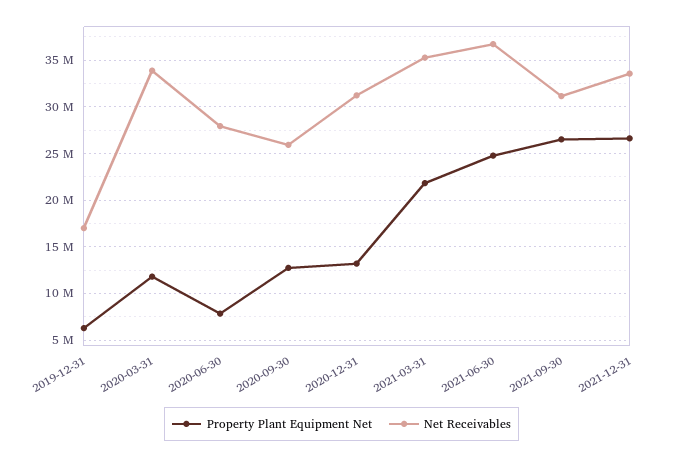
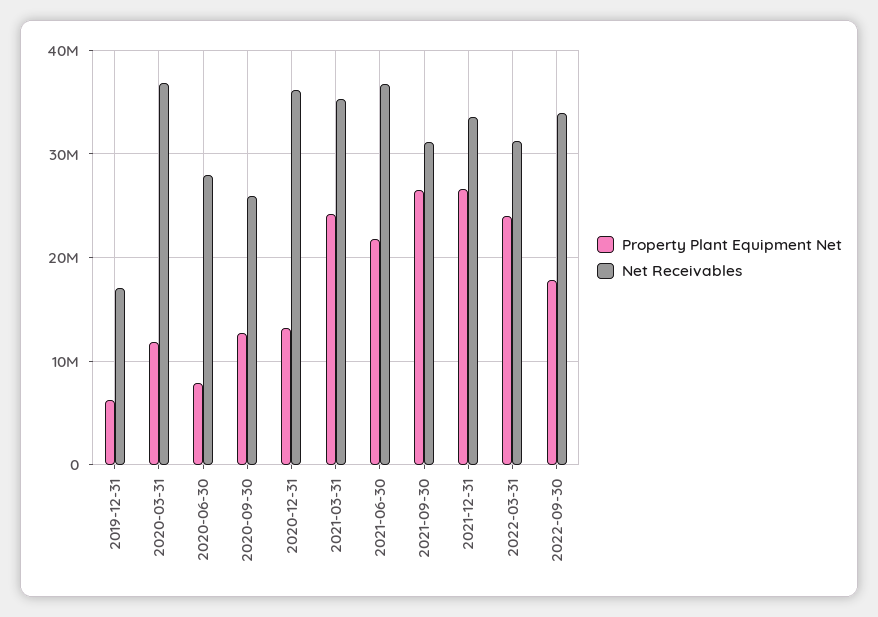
Net Receivables, 2020-03-31: 34000000 -> 37000000
Net Receivables, 2020-12-31: 31000000 -> 36000000
Property Plant Equipment Net, 2021-03-31: 22000000 -> 24000000
Property Plant Equipment Net, 2021-06-30: 25000000 -> 22000000
Property Plant Equipment Net, 2022-03-31: none -> 24000000
Net Receivables, 2022-03-31: none -> 31000000
Property Plant Equipment Net, 2022-09-30: none -> 18000000
Net Receivables, 2022-09-30: none -> 34000000

